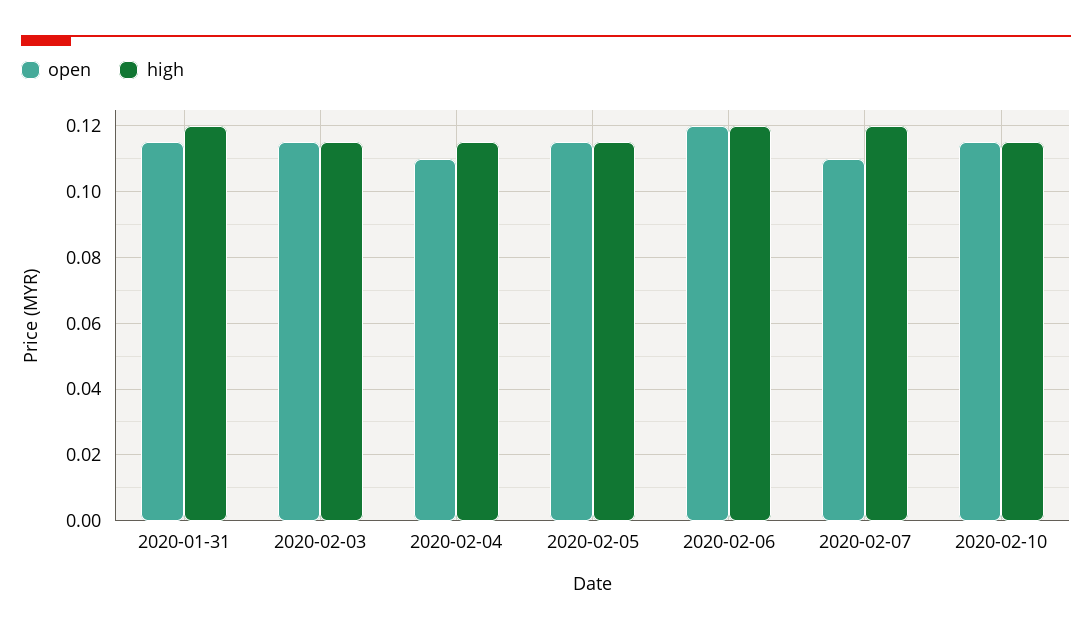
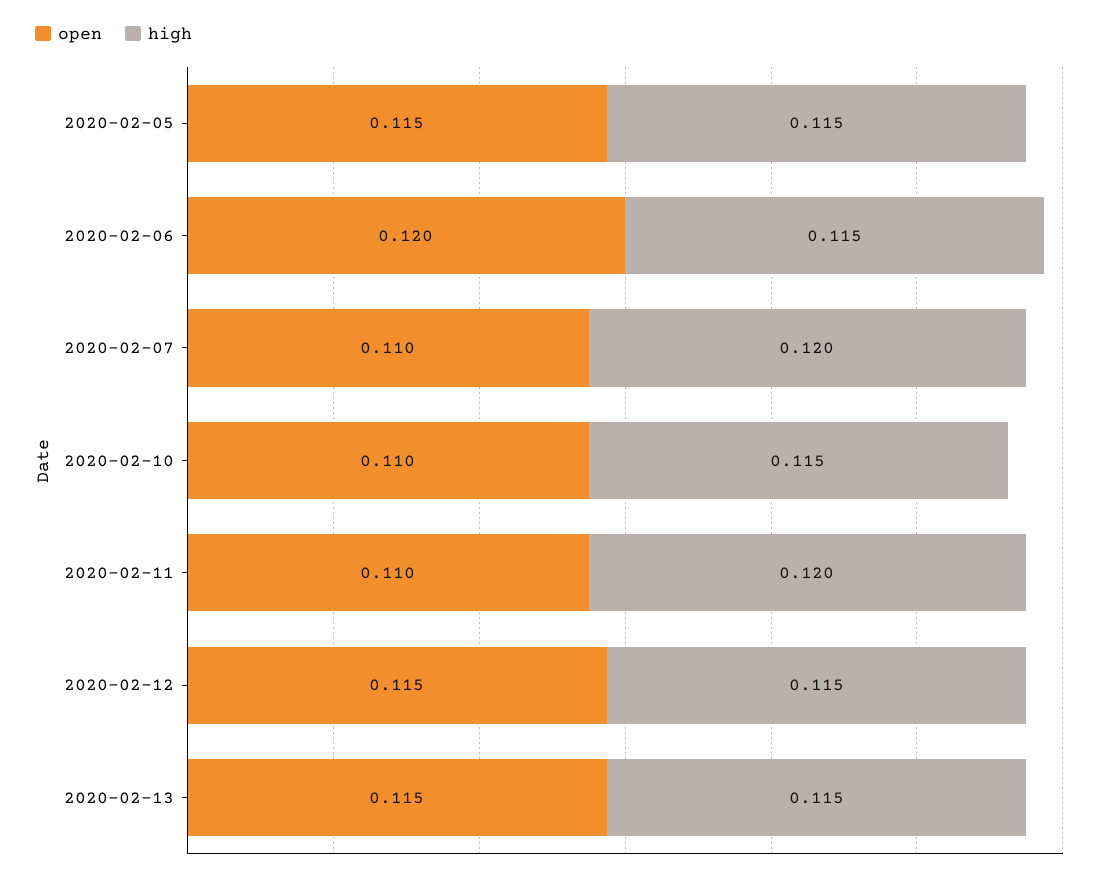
open, 2020-01-31: 0.115 -> none
high, 2020-01-31: 0.12 -> none
open, 2020-02-03: 0.115 -> none
high, 2020-02-03: 0.115 -> none
open, 2020-02-04: 0.11 -> none
high, 2020-02-04: 0.115 -> none
high, 2020-02-06: 0.12 -> 0.115
open, 2020-02-10: 0.115 -> 0.11
open, 2020-02-11: none -> 0.11
high, 2020-02-11: none -> 0.12
open, 2020-02-12: none -> 0.115
high, 2020-02-12: none -> 0.115
open, 2020-02-13: none -> 0.115
high, 2020-02-13: none -> 0.115

